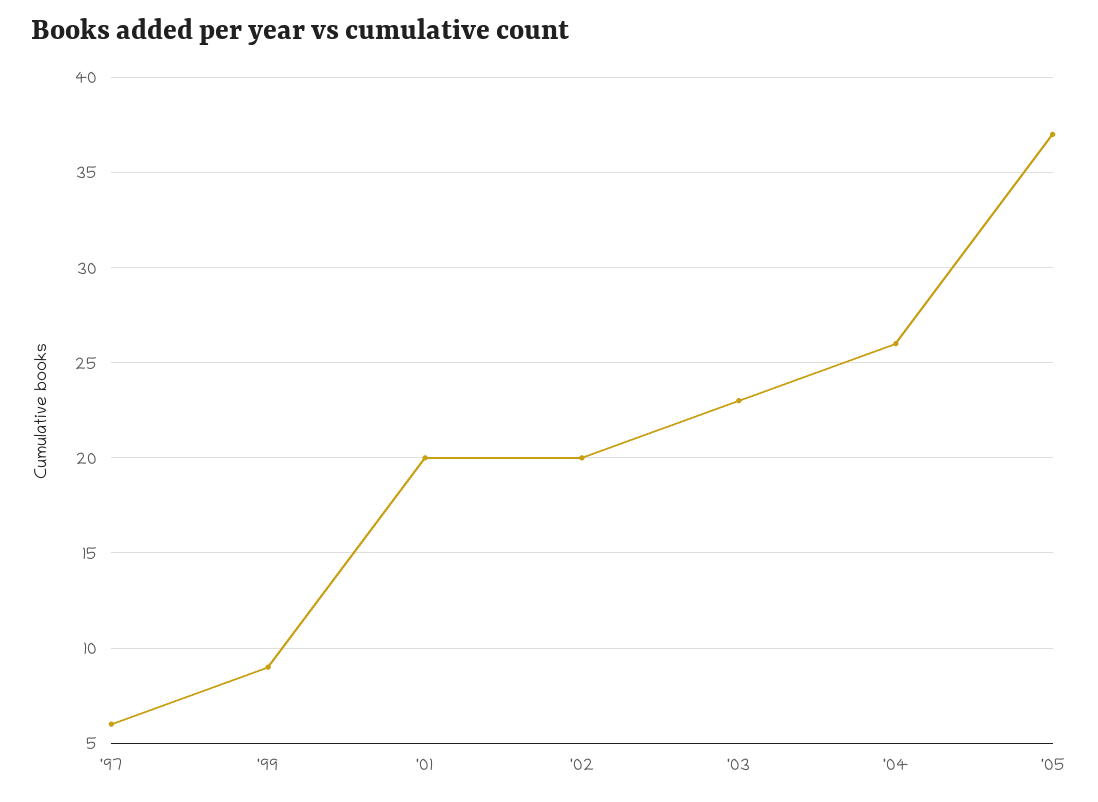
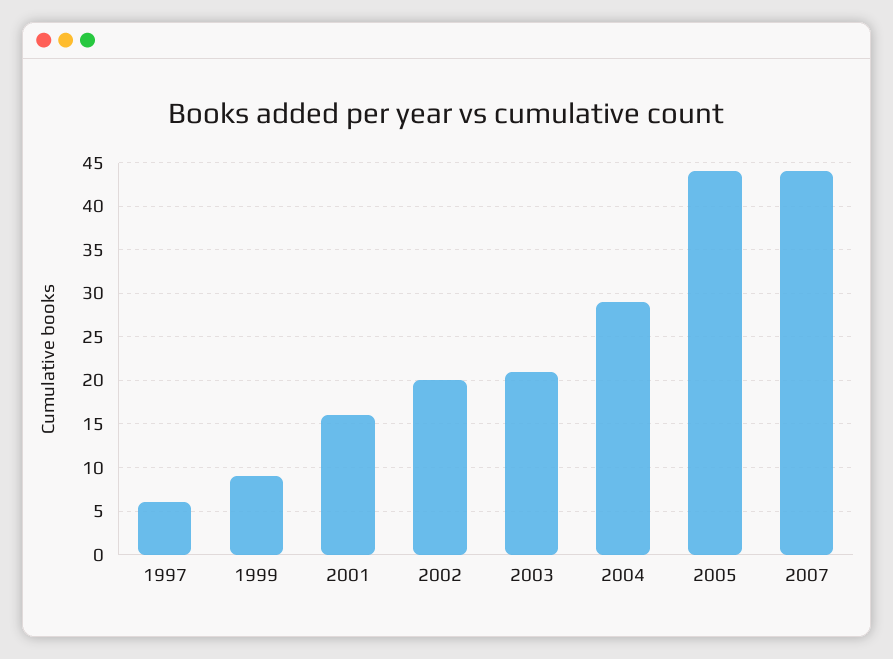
'01: 20 -> 16
'03: 23 -> 21
'04: 26 -> 29
'05: 37 -> 44
2007: none -> 44

